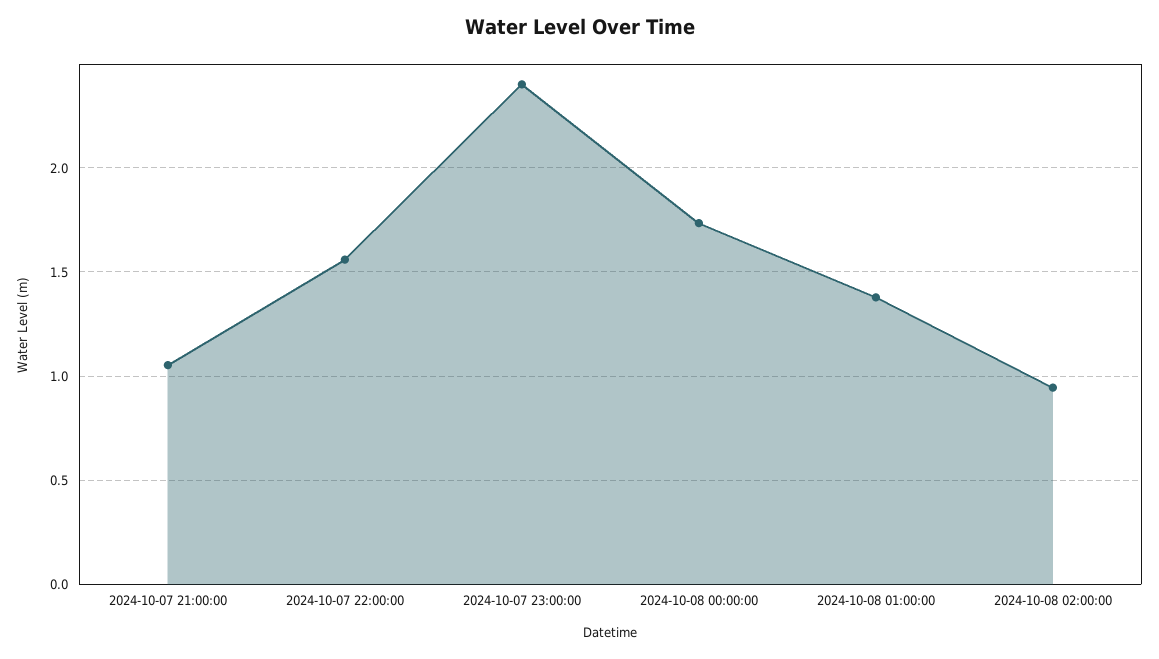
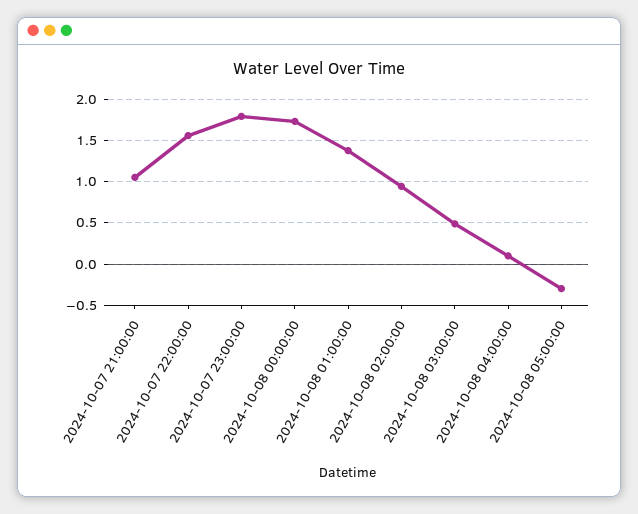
2024-10-07 23:00:00: 2.4 -> 1.8
2024-10-08 03:00:00: none -> 0.5
2024-10-08 04:00:00: none -> 0.1
2024-10-08 05:00:00: none -> -0.3

